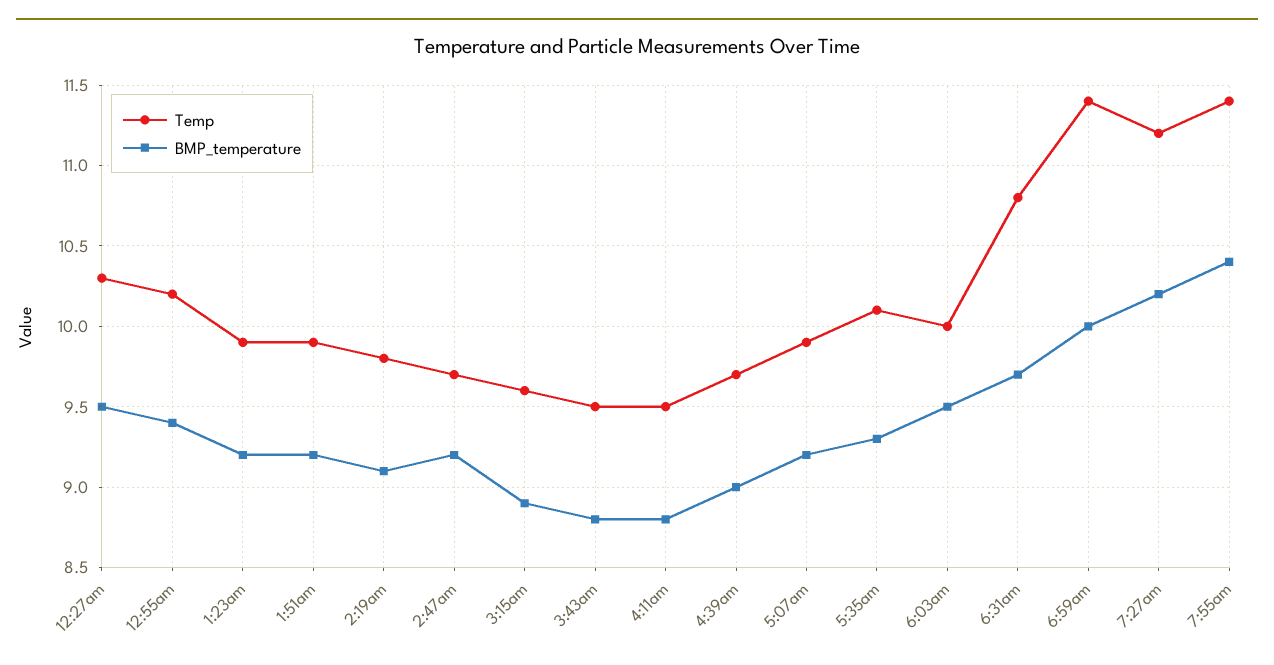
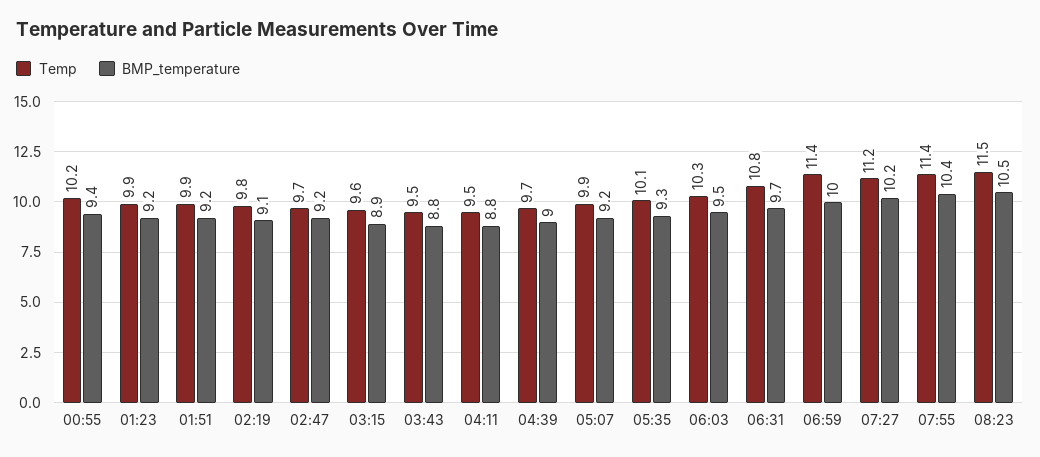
Temp, 12:27am: 10.3 -> none
BMP_temperature, 12:27am: 9.5 -> none
Temp, 6:03am: 10 -> 10.3
Temp, 08:23: none -> 11.5
BMP_temperature, 08:23: none -> 10.5

